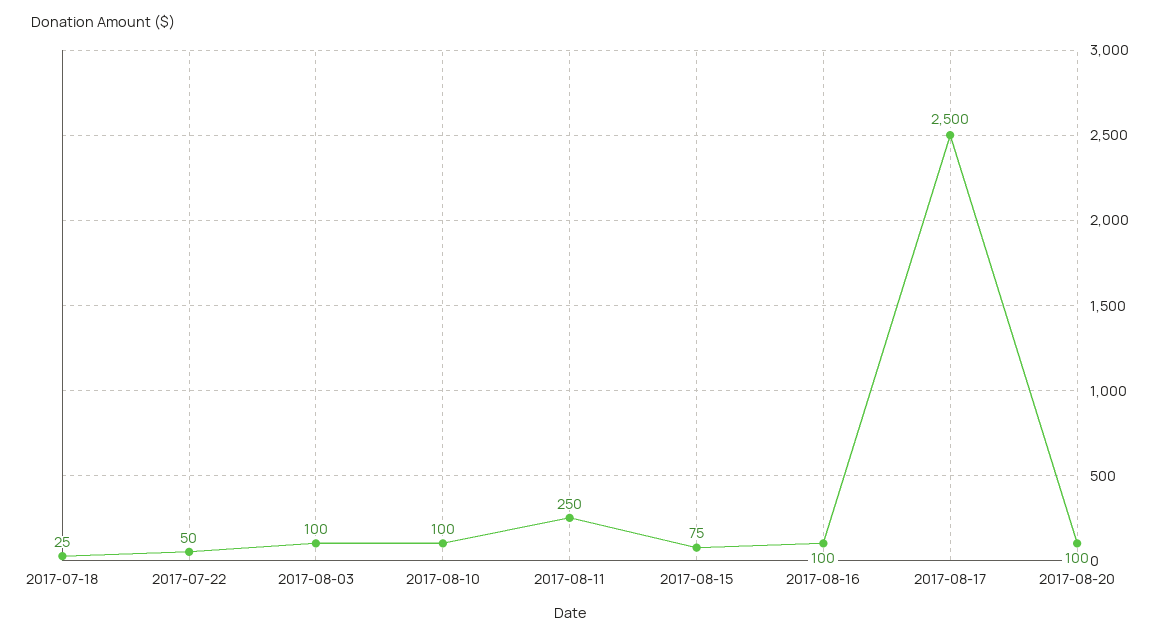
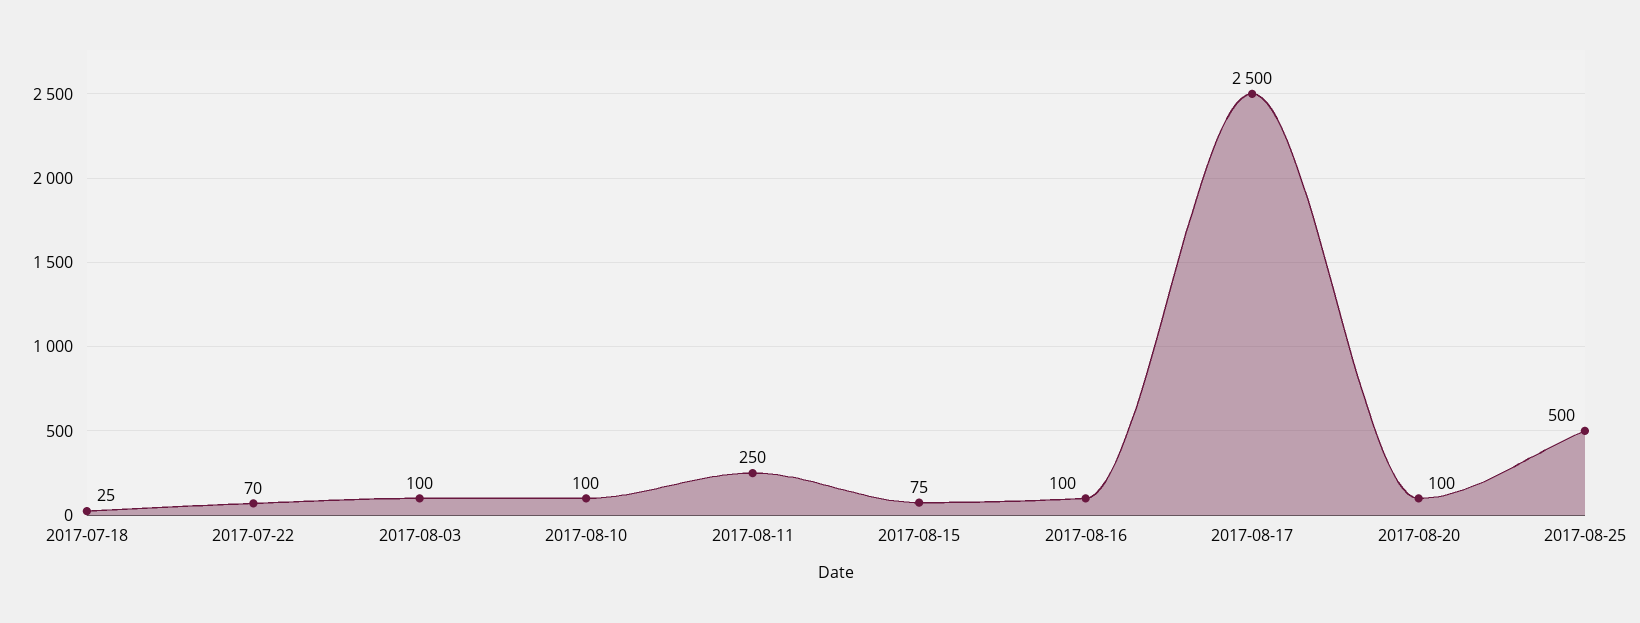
2017-07-22: 50 -> 70
2017-08-25: none -> 500

